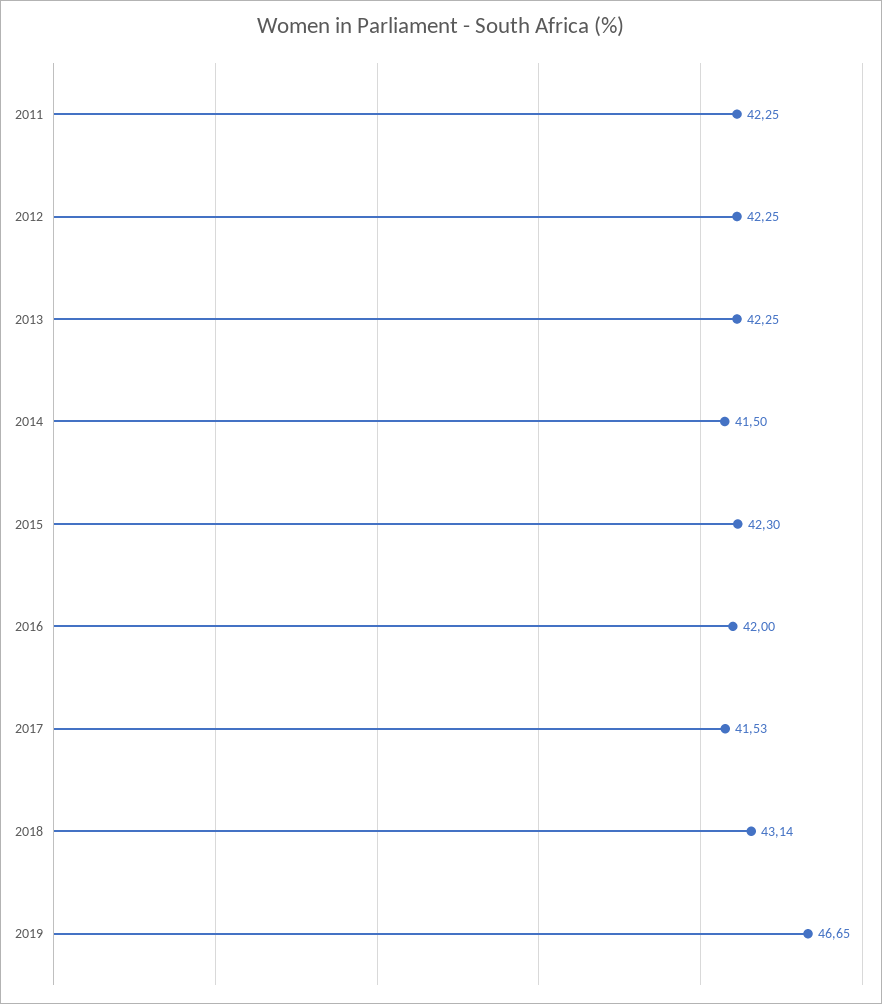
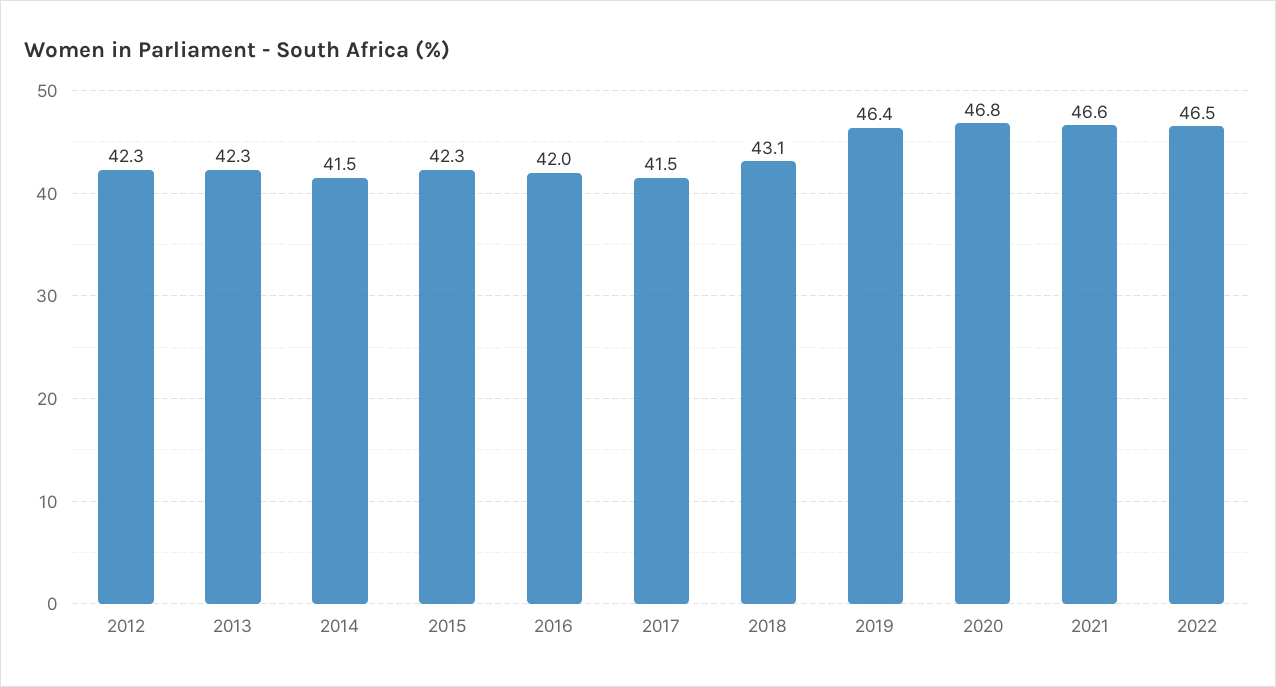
2011: 42.25 -> none
2019: 46.65 -> 46.4
2020: none -> 46.8
2021: none -> 46.6
2022: none -> 46.5

